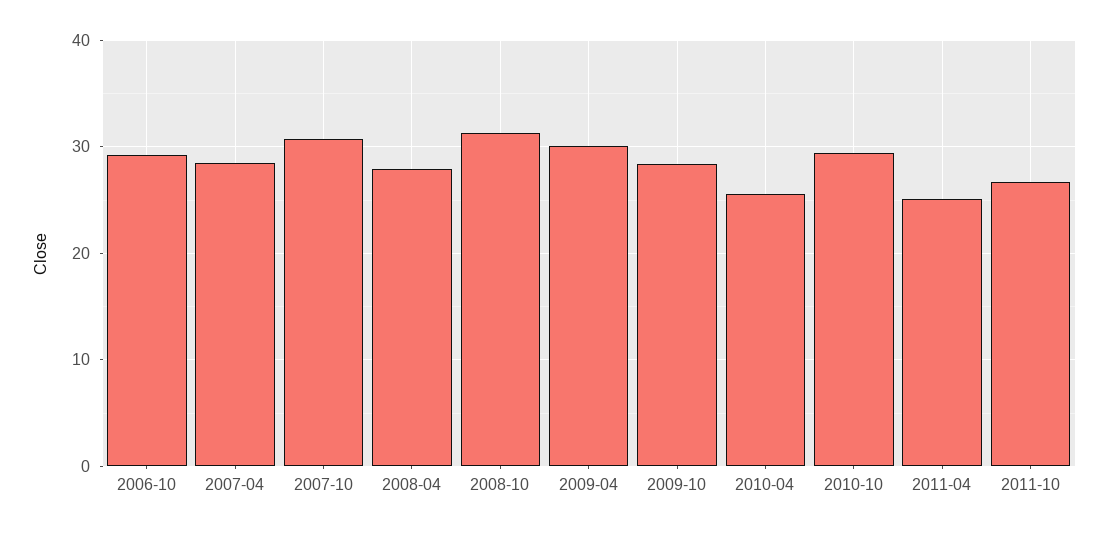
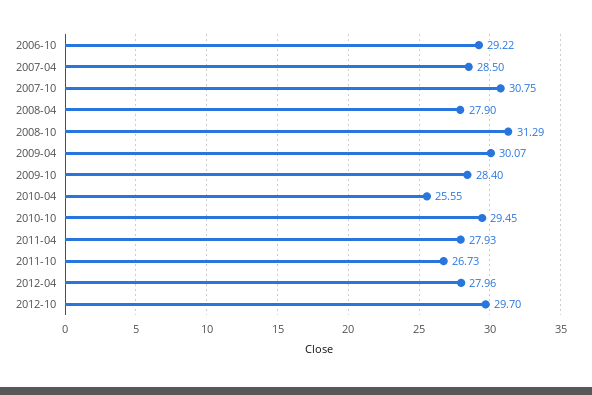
2011-04: 25 -> 27.93
2012-04: none -> 27.96
2012-10: none -> 29.7

